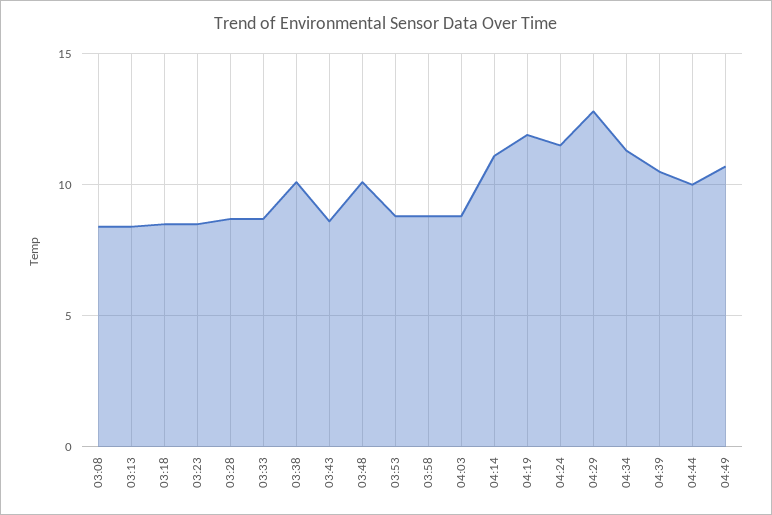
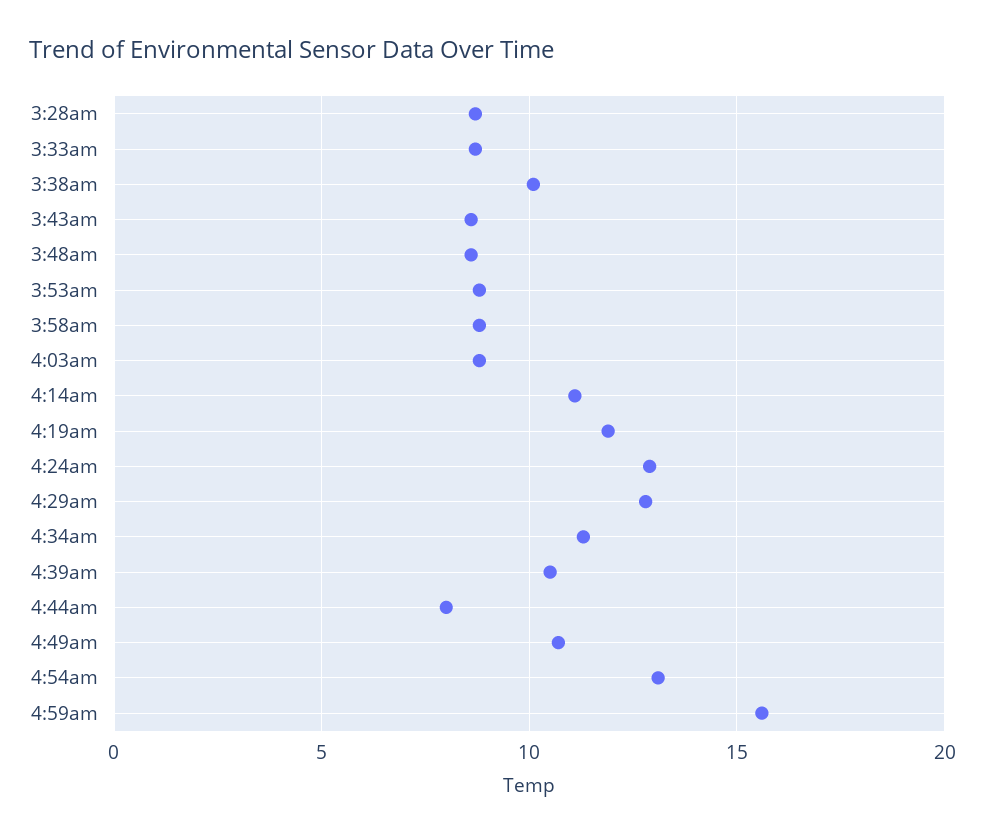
03:08: 8.5 -> none
03:13: 8.5 -> none
03:18: 8.5 -> none
03:23: 8.5 -> none
03:48: 10 -> 8.5
04:24: 11.5 -> 13
04:44: 10 -> 8
4:54am: none -> 13
4:59am: none -> 15.5

